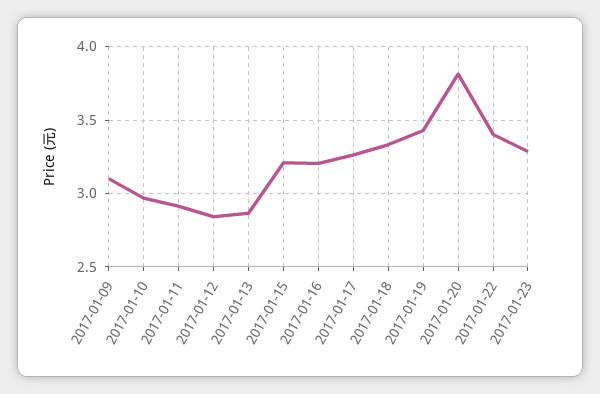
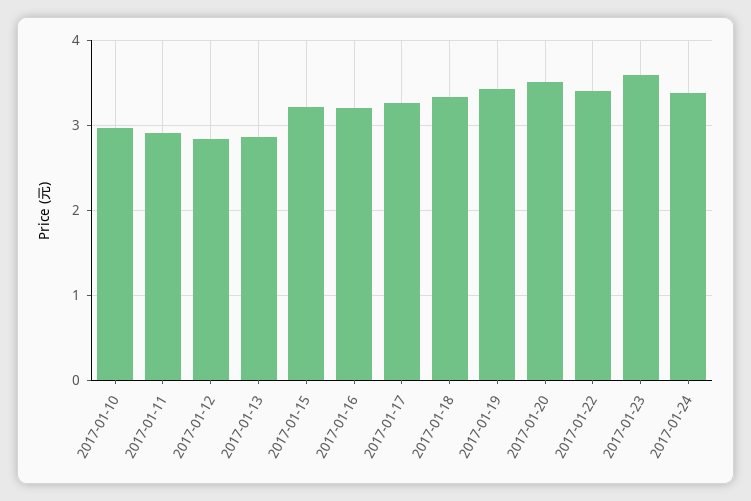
2017-01-09: 3.1 -> none
2017-01-20: 3.8 -> 3.5
2017-01-23: 3.3 -> 3.6
2017-01-24: none -> 3.4

